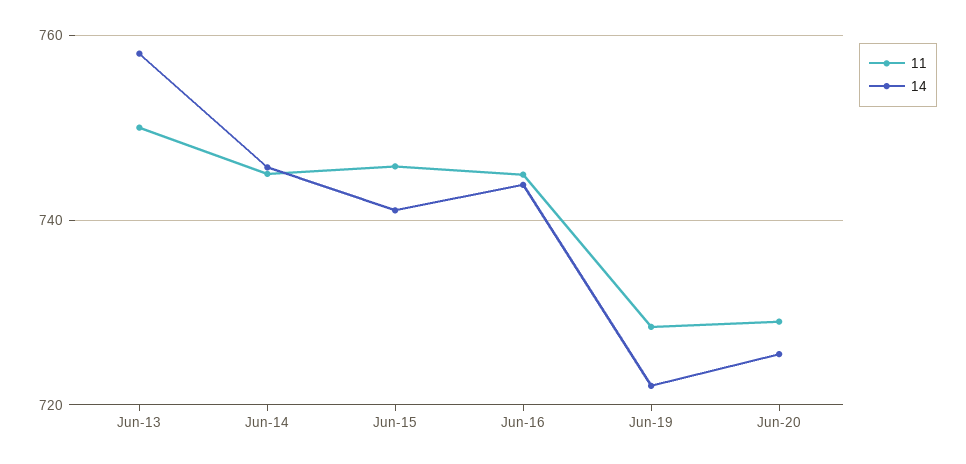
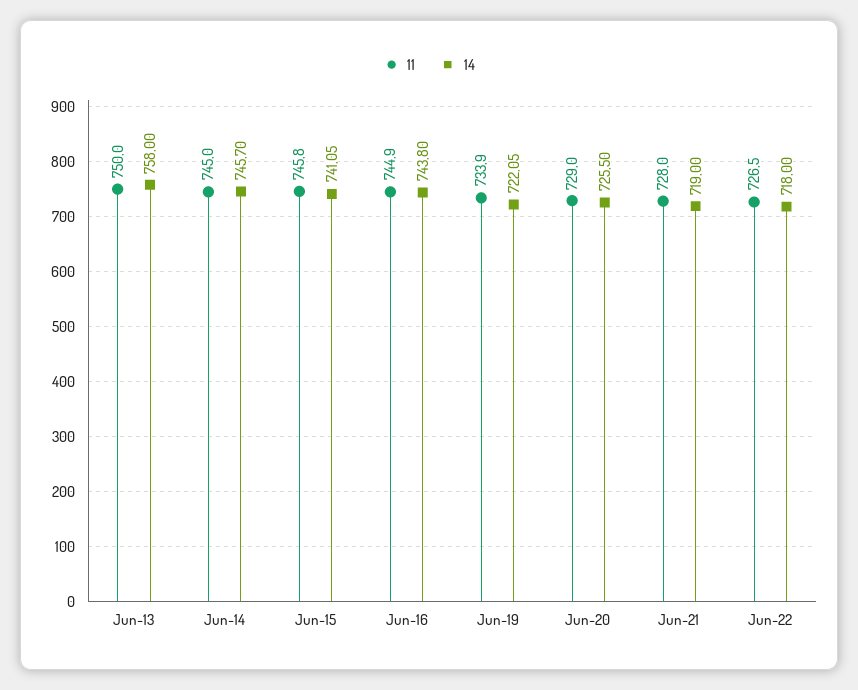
11, Jun-19: 728 -> 733.9
11, Jun-21: none -> 728
14, Jun-21: none -> 719
11, Jun-22: none -> 726.5
14, Jun-22: none -> 718

